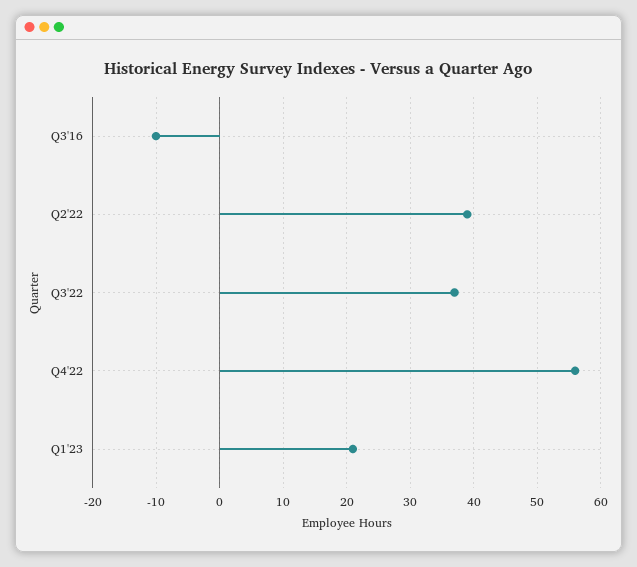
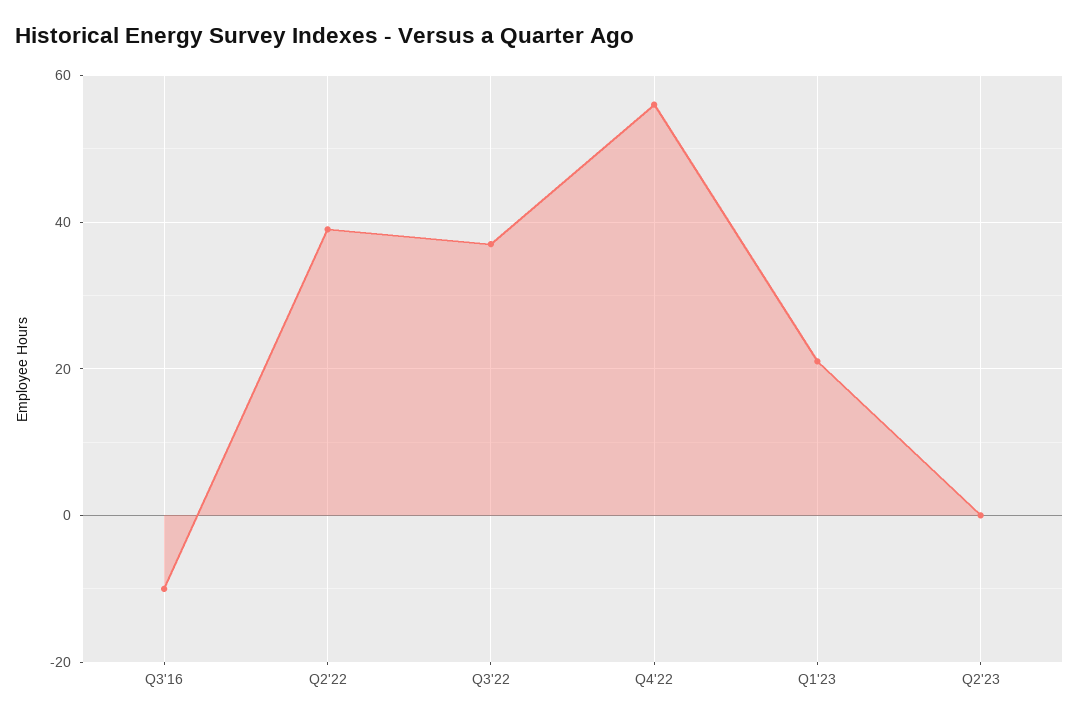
Q2'23: none -> 0

